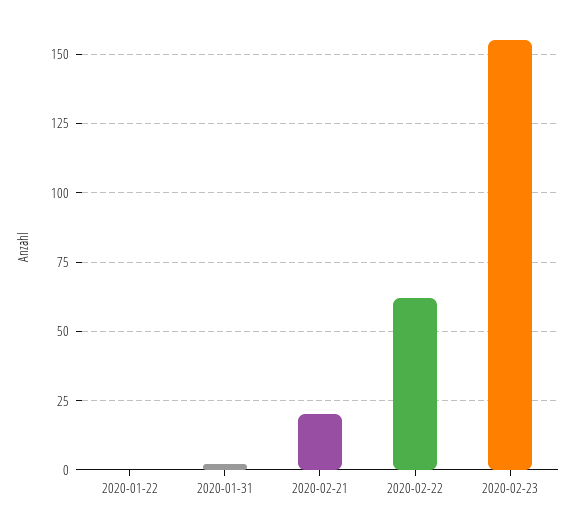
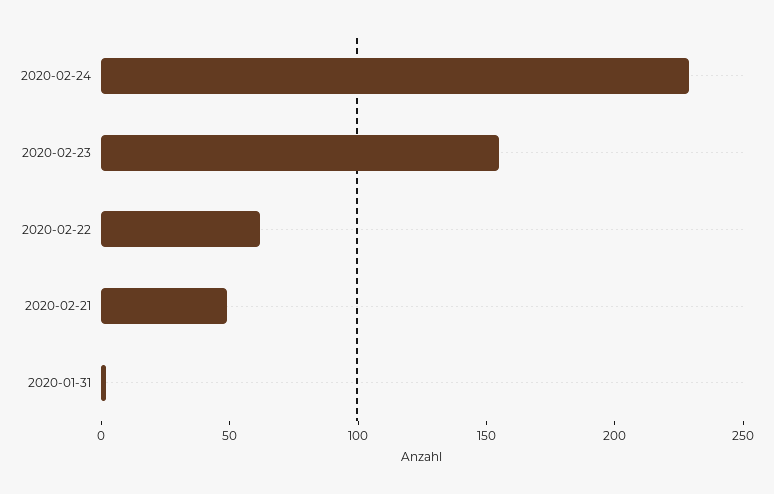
2020-01-22: 0 -> none
2020-02-21: 20 -> 50
2020-02-24: none -> 230

